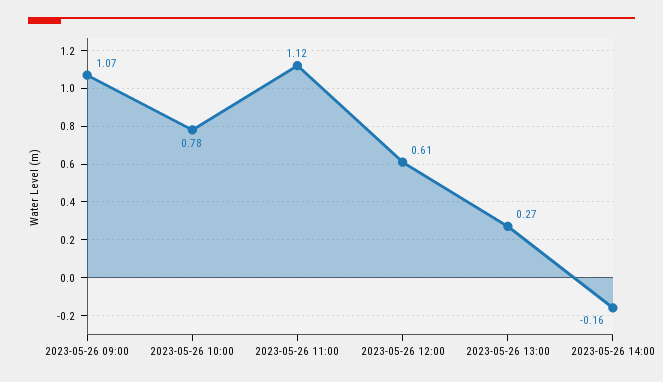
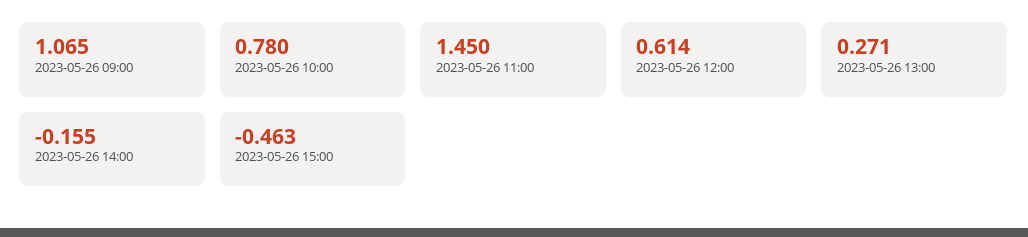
2023-05-26 11:00: 1.12 -> 1.45
2023-05-26 15:00: none -> -0.463

